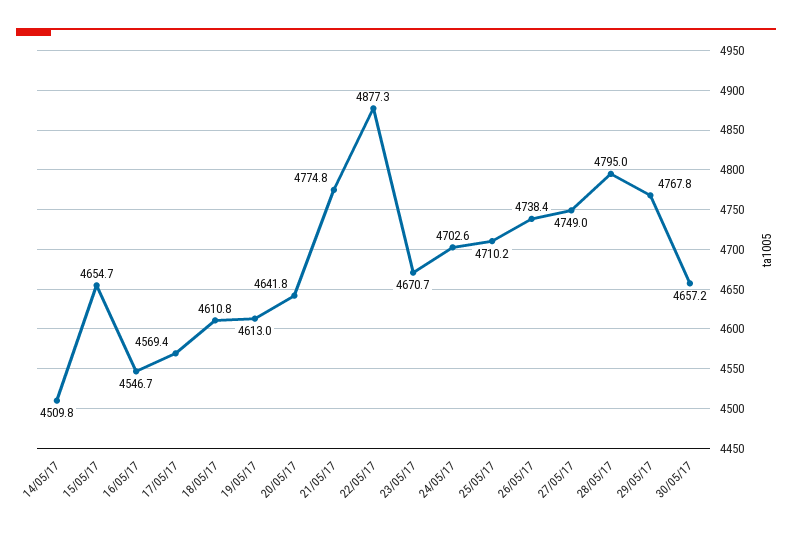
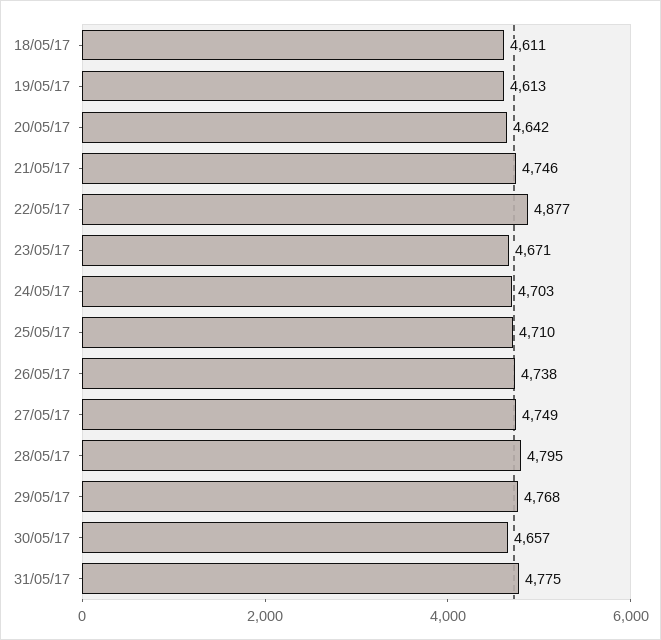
14/05/17: 4509.8 -> none
15/05/17: 4654.7 -> none
16/05/17: 4546.7 -> none
17/05/17: 4569.4 -> none
21/05/17: 4774.8 -> 4746
31/05/17: none -> 4775

